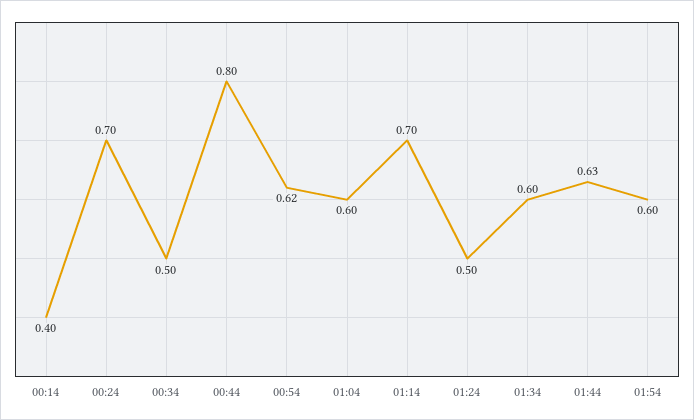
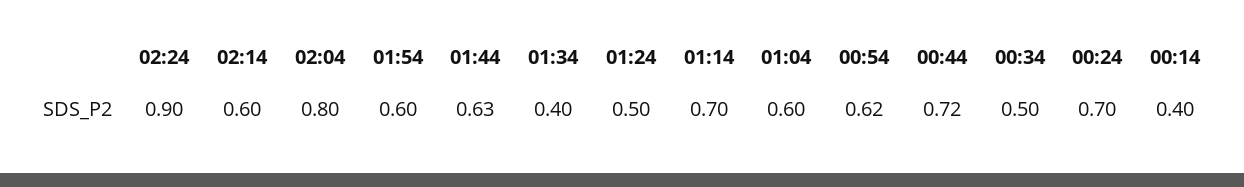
00:44: 0.8 -> 0.72
01:34: 0.6 -> 0.4
02:24: none -> 0.9
02:14: none -> 0.6
02:04: none -> 0.8

